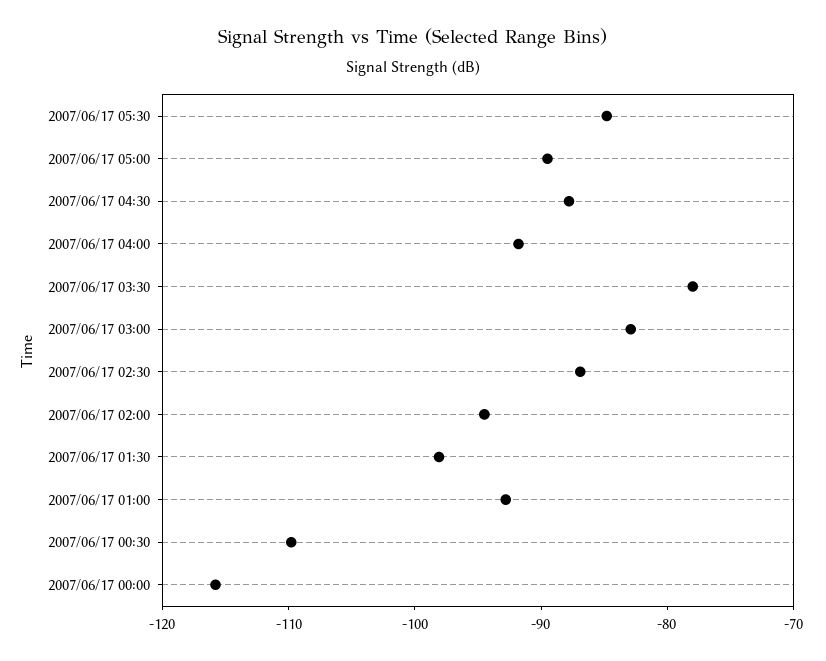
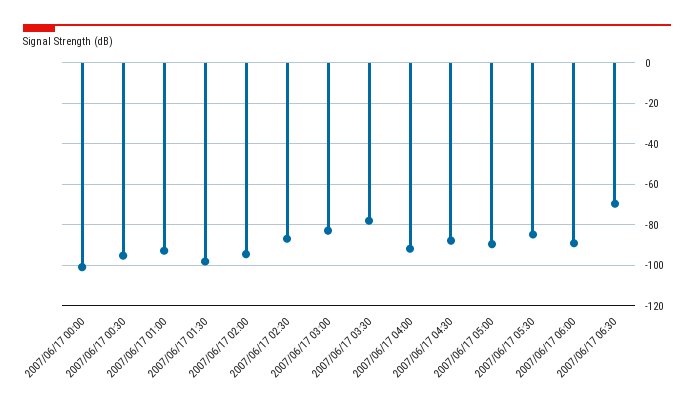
2007/06/17 00:30: -110 -> -95
2007/06/17 00:00: -116 -> -100
2007/06/17 06:00: none -> -90
2007/06/17 06:30: none -> -70

